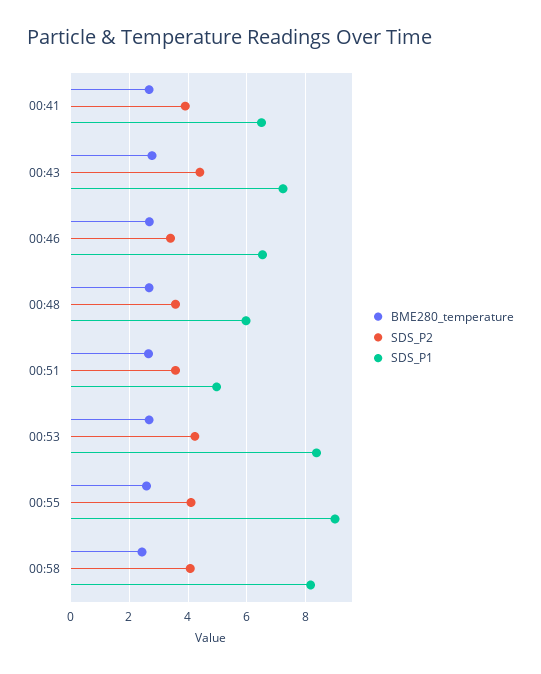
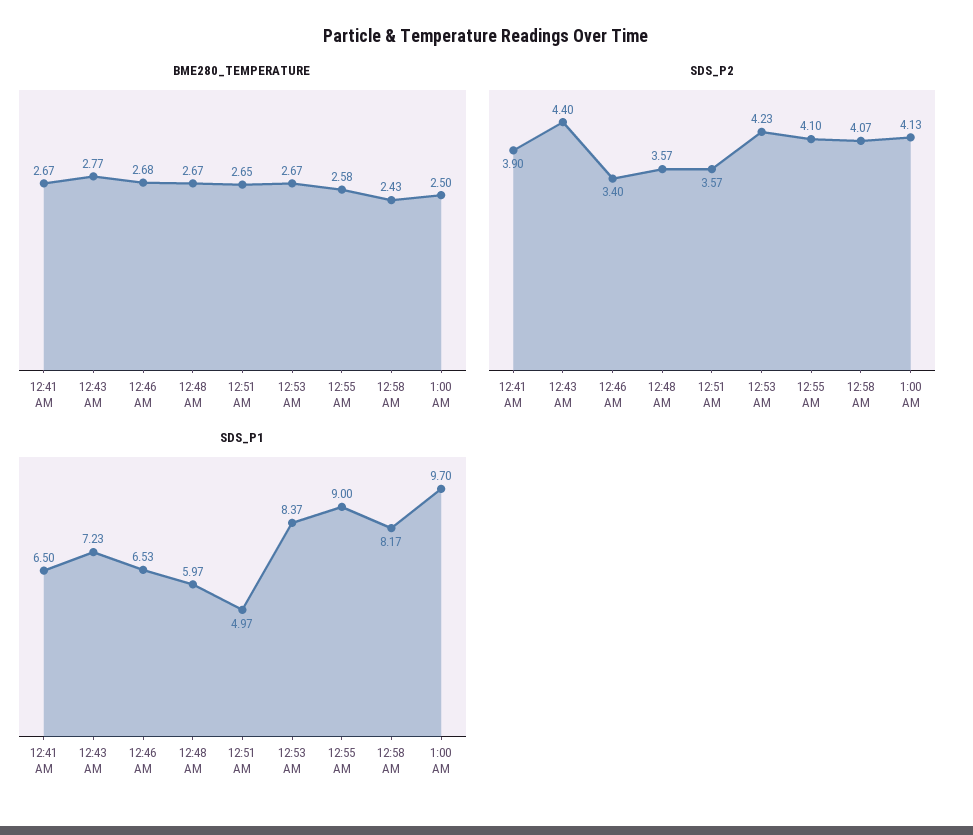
BME280_temperature, 1:00 AM: none -> 2.5
SDS_P2, 1:00 AM: none -> 4.13
SDS_P1, 1:00 AM: none -> 9.7

